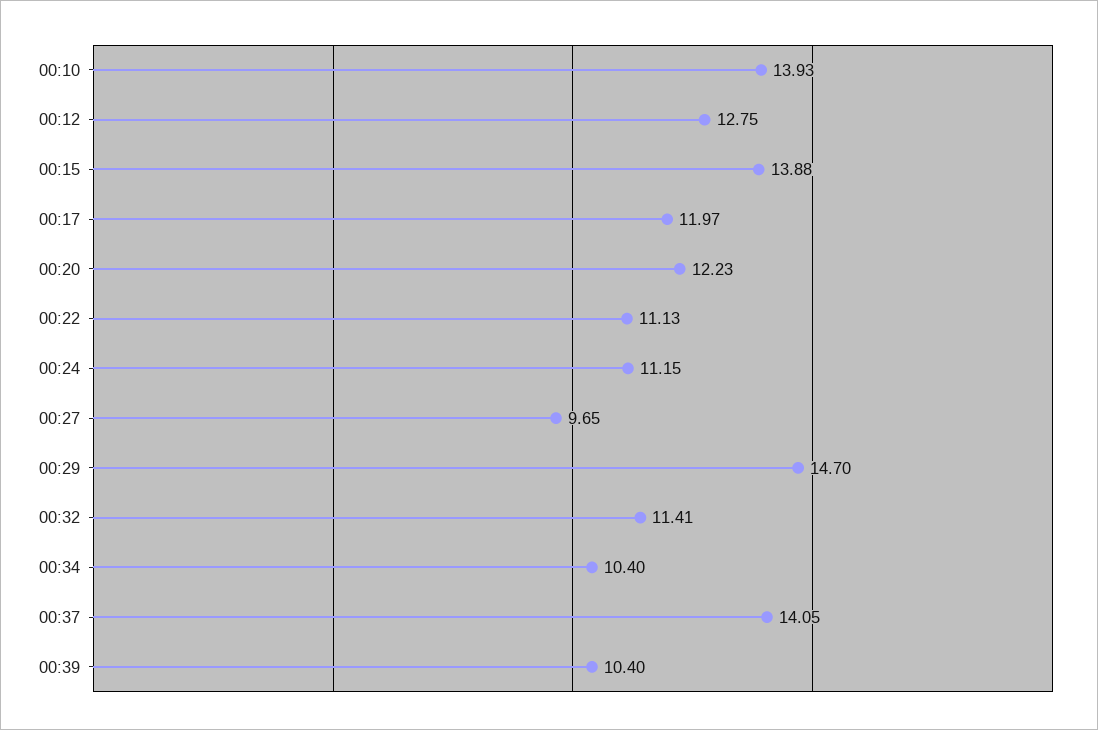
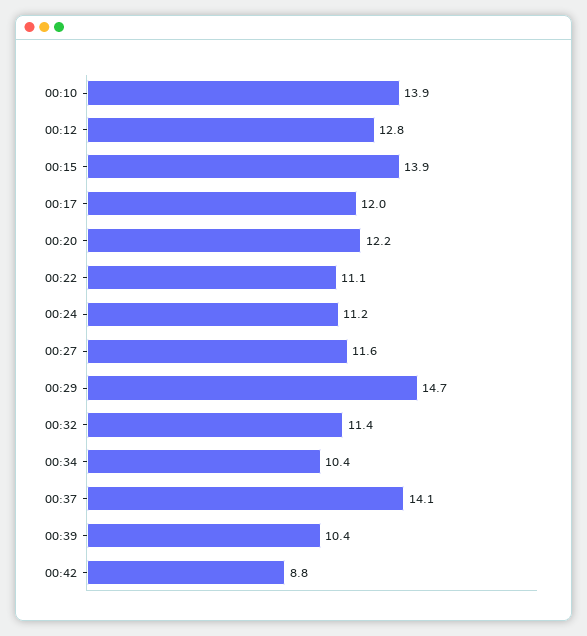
00:27: 9.65 -> 11.6
00:42: none -> 8.8

